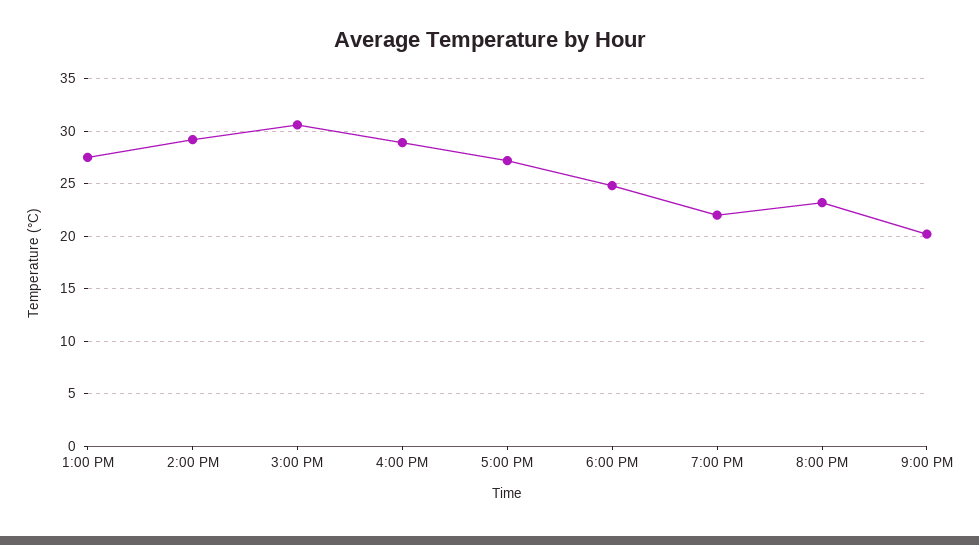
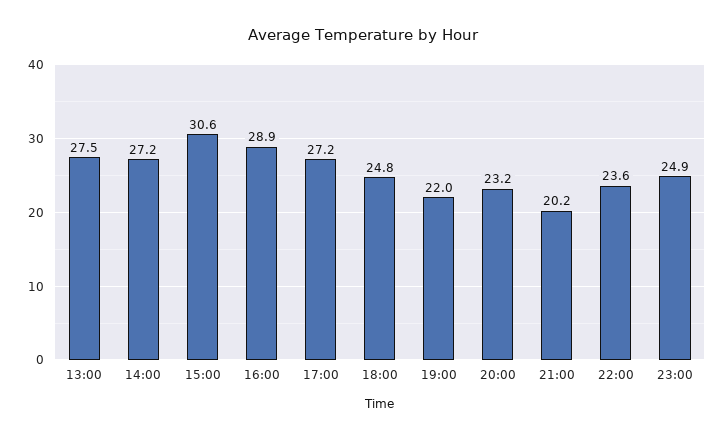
2:00 PM: 29 -> 27.2
22:00: none -> 23.6
23:00: none -> 24.9

